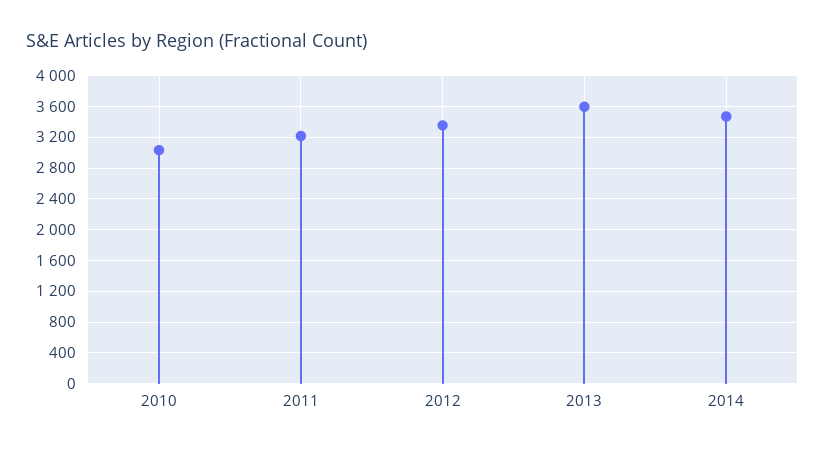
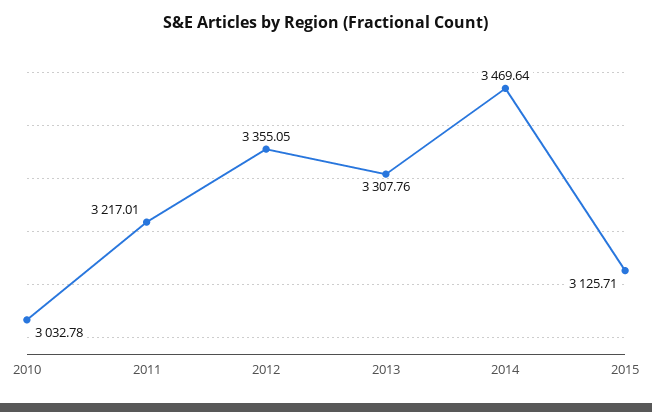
2013: 3600 -> 3307.76
2015: none -> 3125.71

